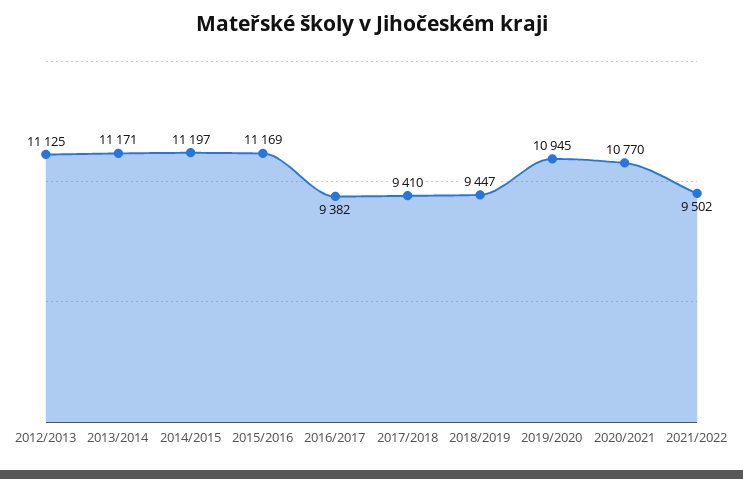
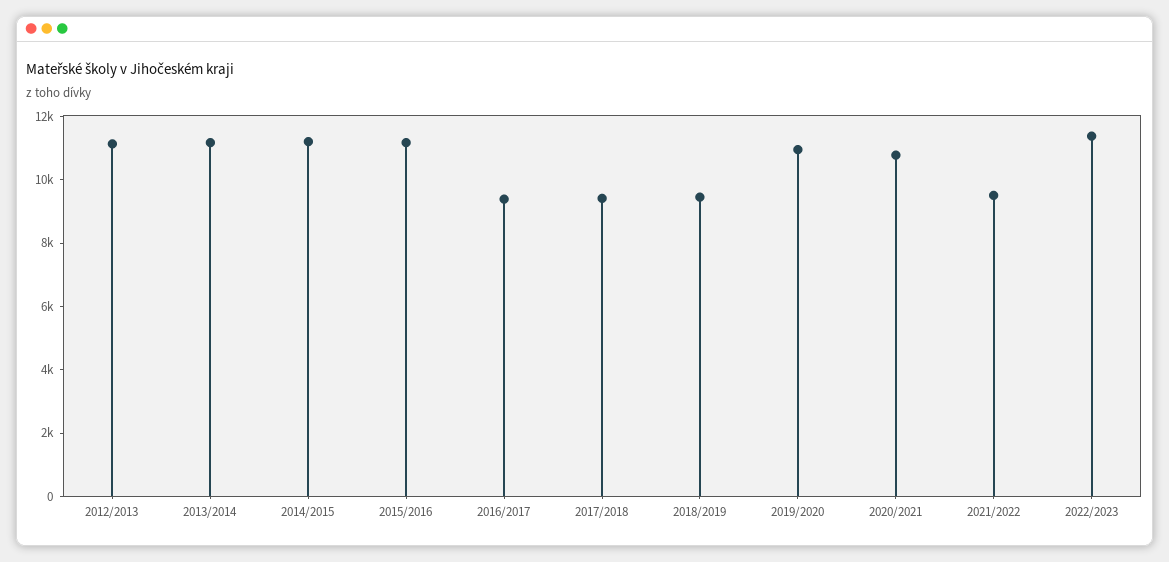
2022/2023: none -> 11500

